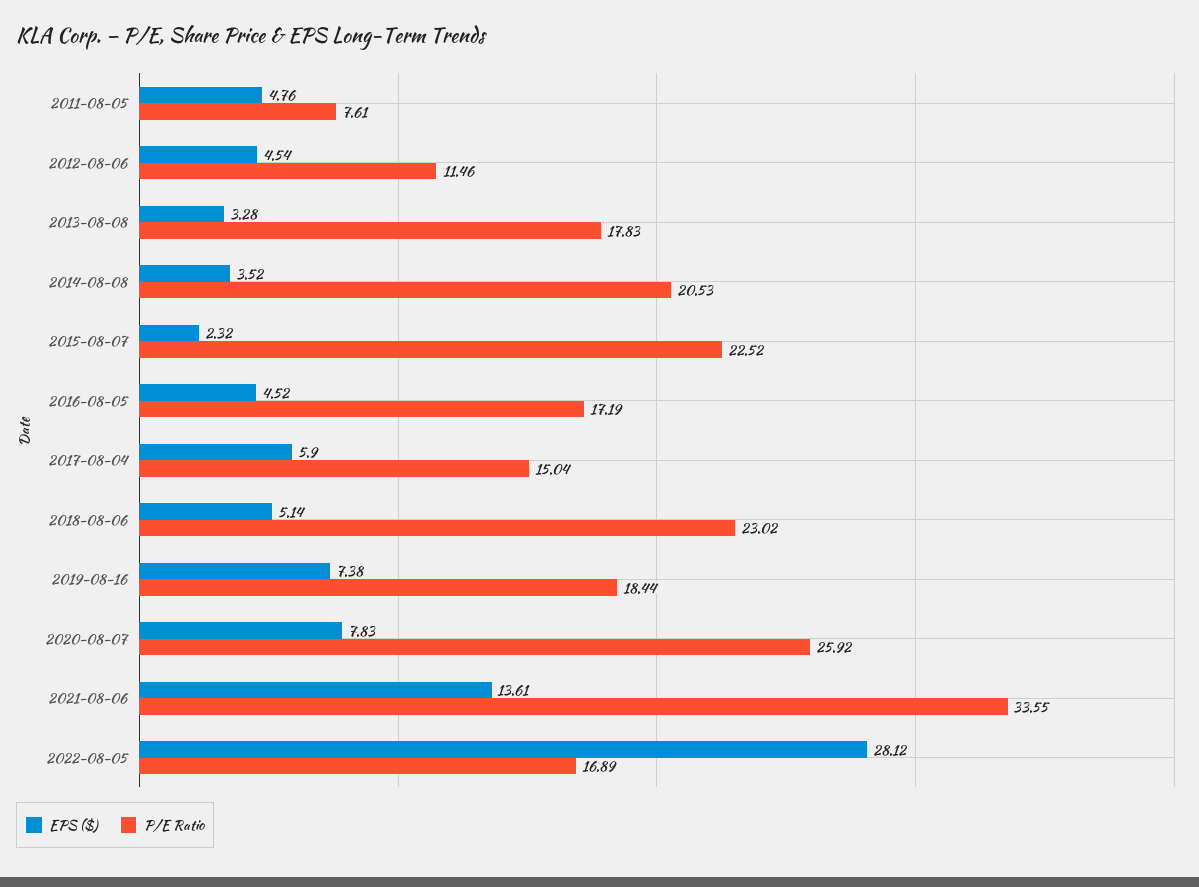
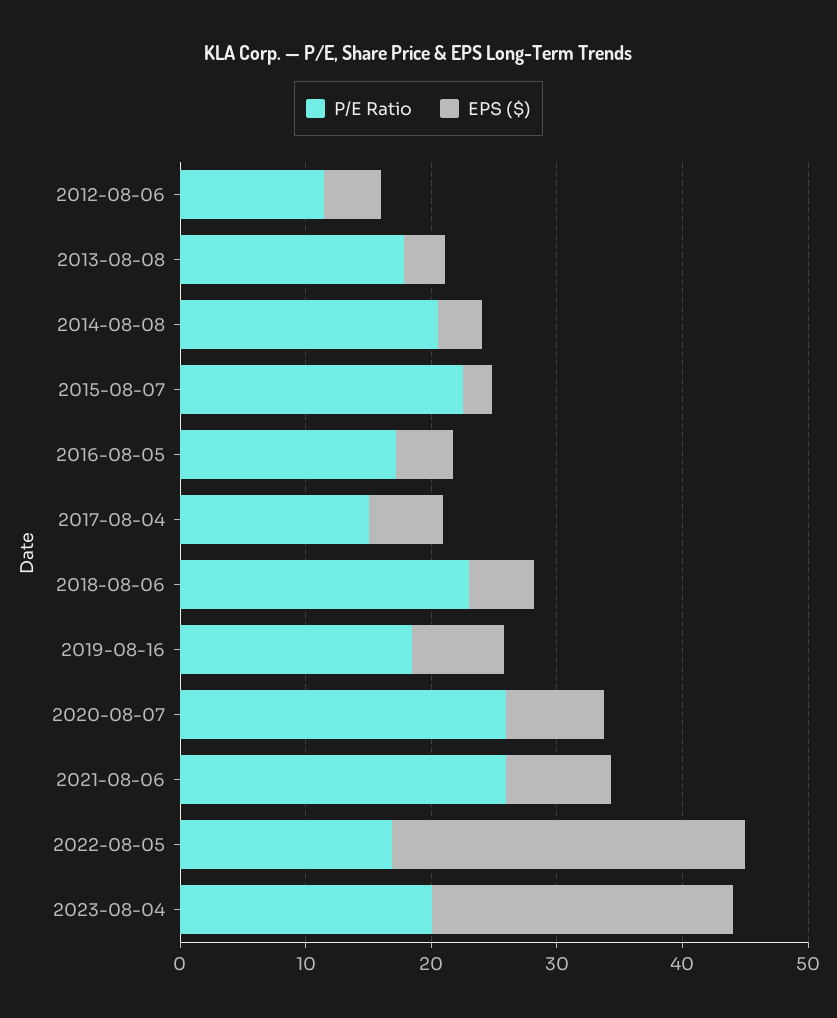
EPS ($), 2011-08-05: 4.76 -> none
P/E Ratio, 2011-08-05: 7.61 -> none
EPS ($), 2021-08-06: 13.61 -> 8
P/E Ratio, 2021-08-06: 33.55 -> 26
P/E Ratio, 2023-08-04: none -> 20
EPS ($), 2023-08-04: none -> 24

